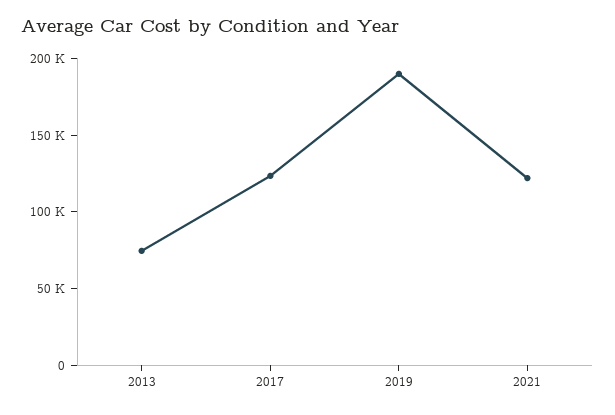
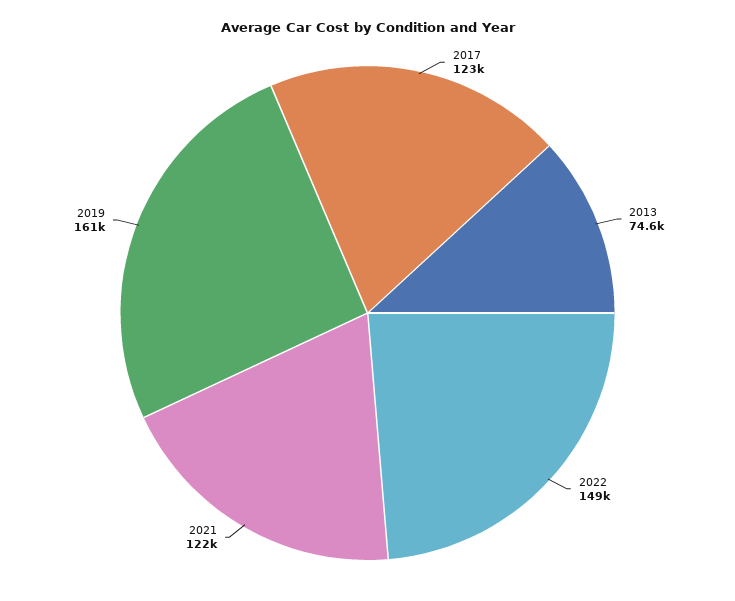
2019: 190000 -> 161000
2022: none -> 149000

